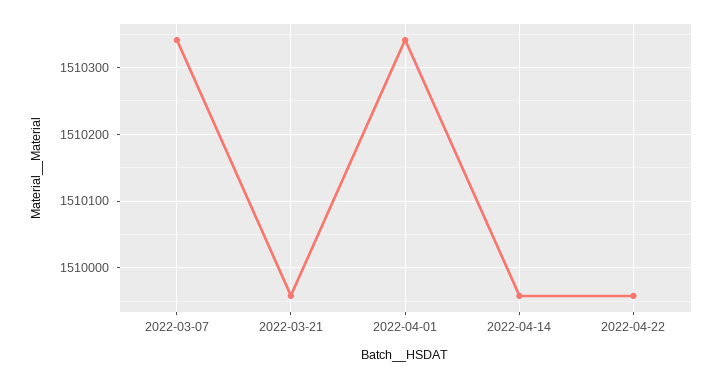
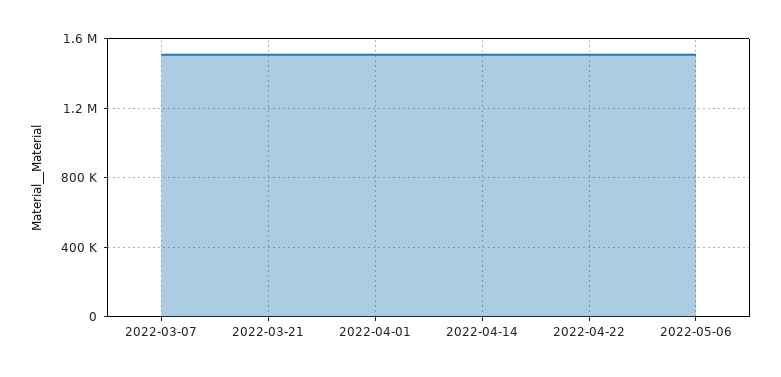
2022-05-06: none -> 1500000

